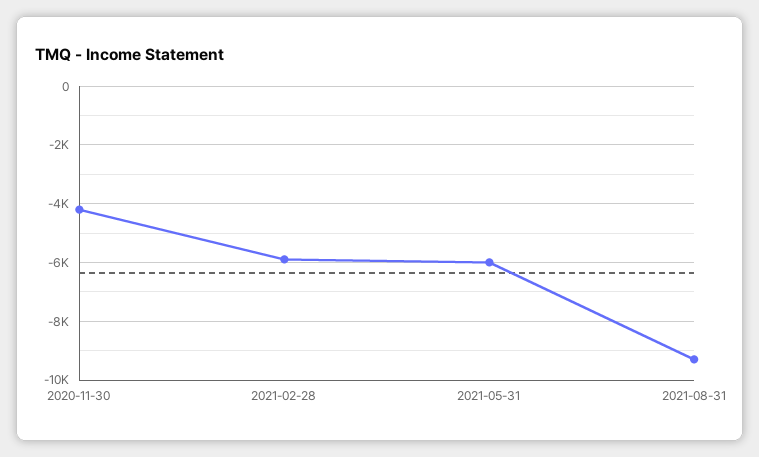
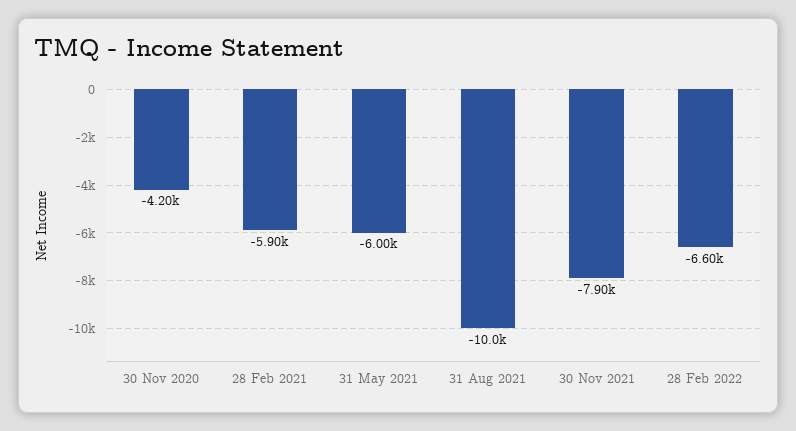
2021-08-31: -9250 -> -10000
30 Nov 2021: none -> -7900
28 Feb 2022: none -> -6600

